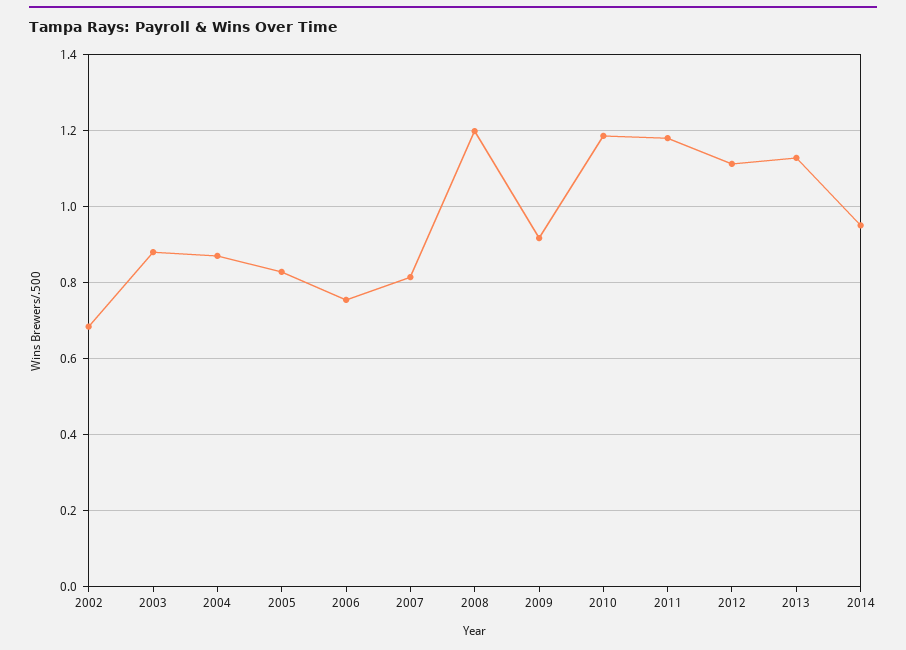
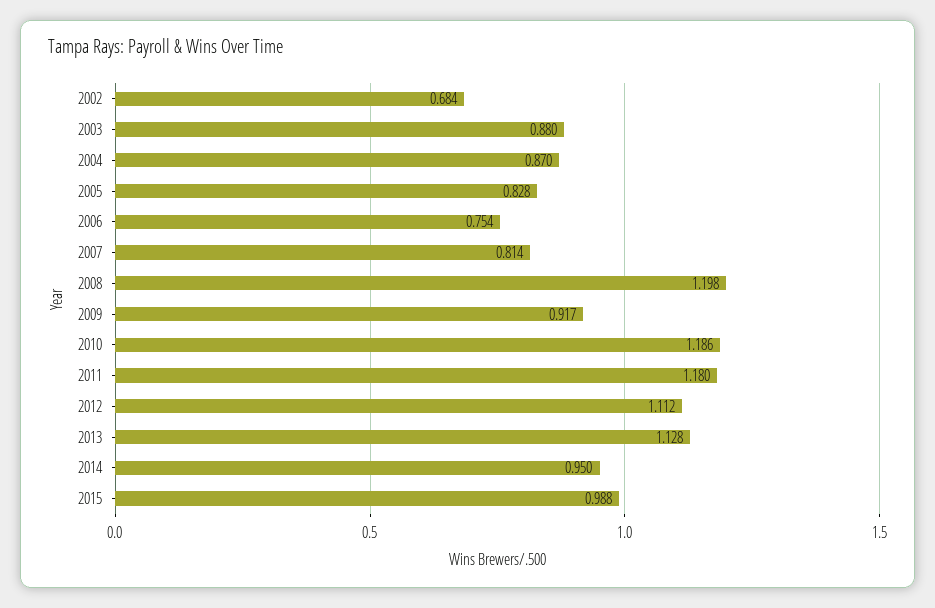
2015: none -> 0.988

